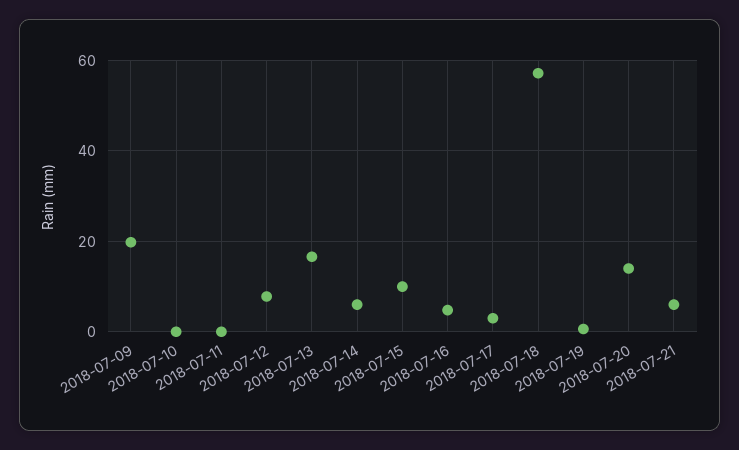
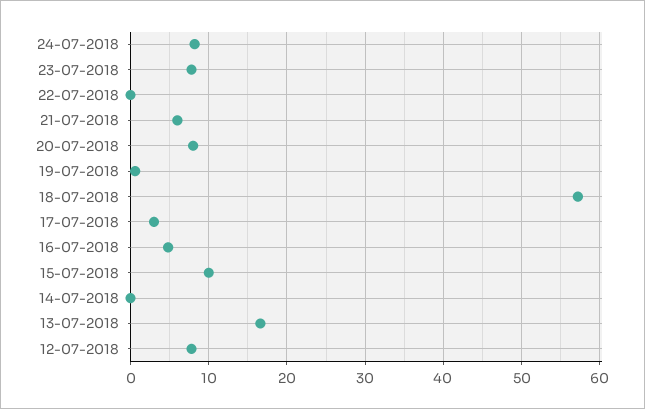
2018-07-09: 20 -> none
2018-07-10: 0 -> none
2018-07-11: 0 -> none
2018-07-14: 6 -> 0
2018-07-20: 14 -> 8
24-07-2018: none -> 8
23-07-2018: none -> 8
22-07-2018: none -> 0

